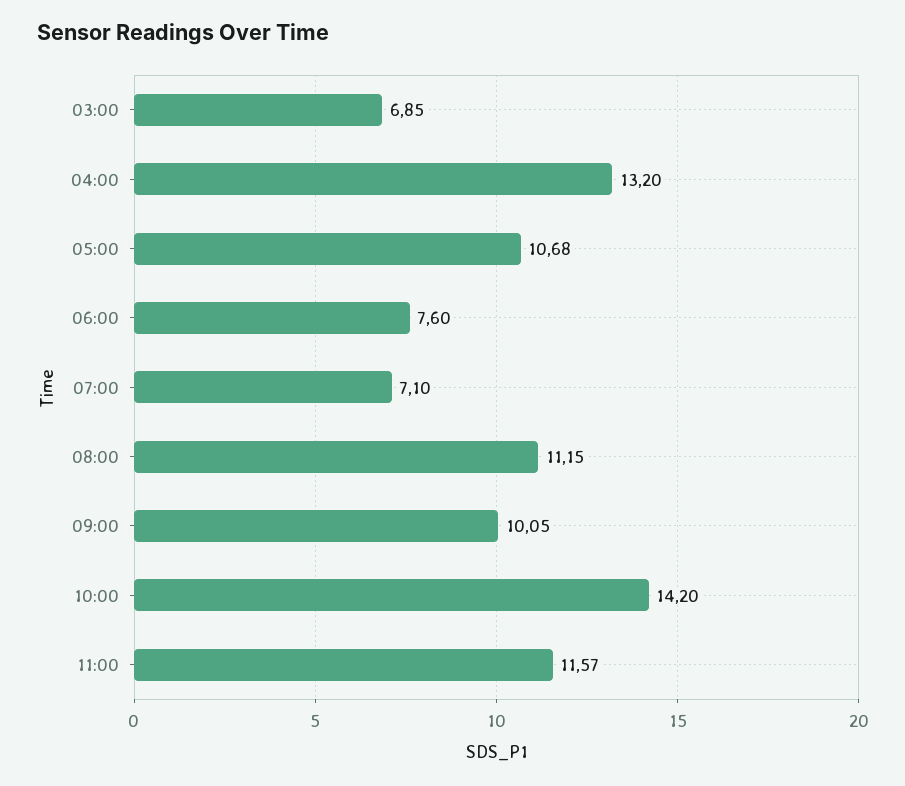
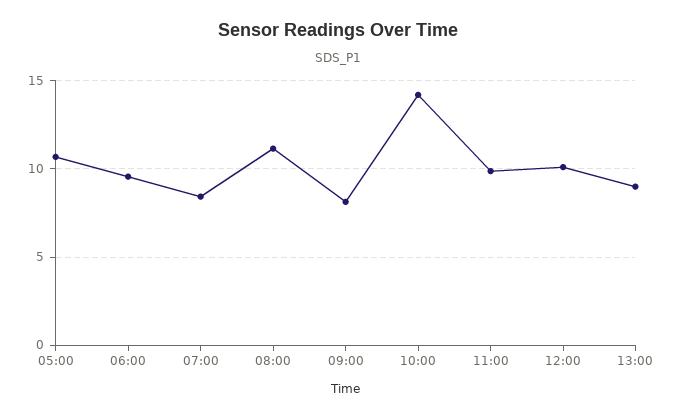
03:00: 6.85 -> none
04:00: 13.2 -> none
06:00: 7.6 -> 9.5
07:00: 7.1 -> 8.5
09:00: 10.05 -> 8
11:00: 11.57 -> 10
12:00: none -> 10
13:00: none -> 9

